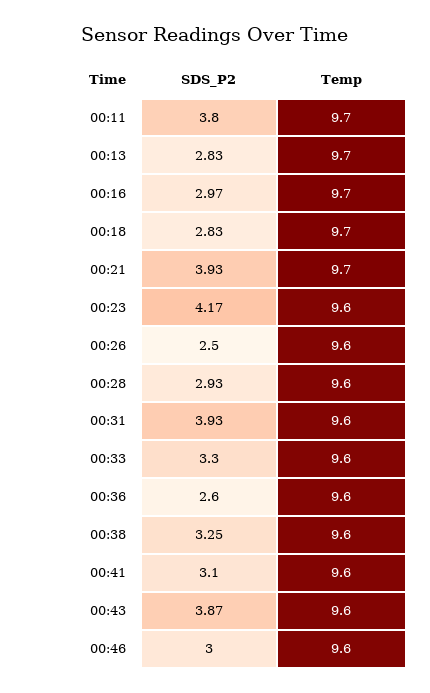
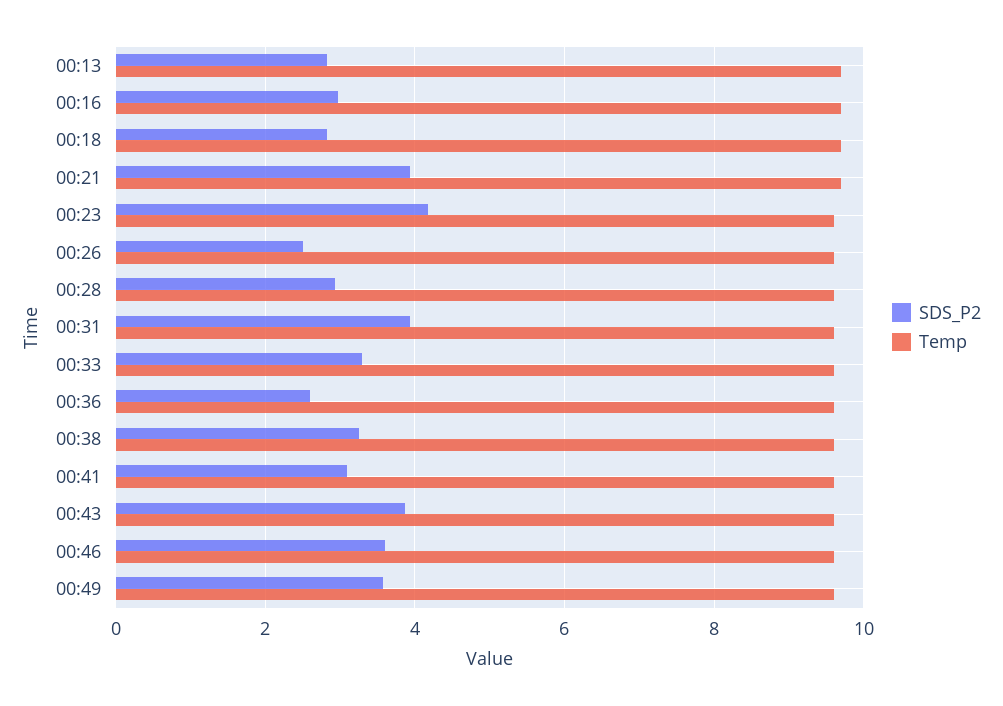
SDS_P2, 00:11: 3.8 -> none
Temp, 00:11: 9.7 -> none
SDS_P2, 00:46: 3 -> 3.6
SDS_P2, 00:49: none -> 3.6
Temp, 00:49: none -> 9.6

